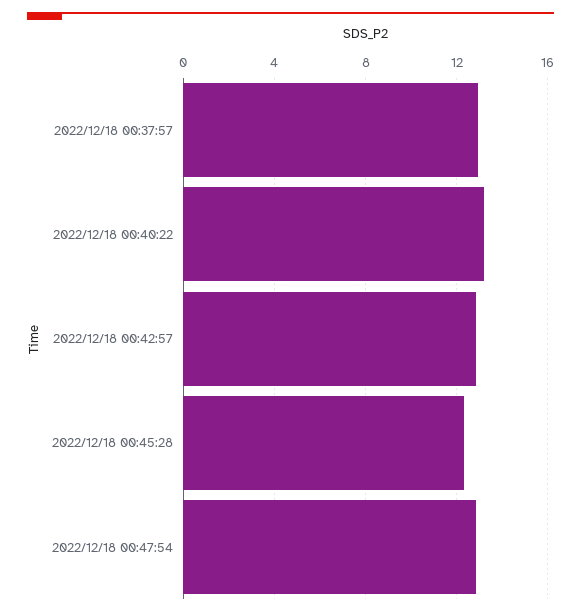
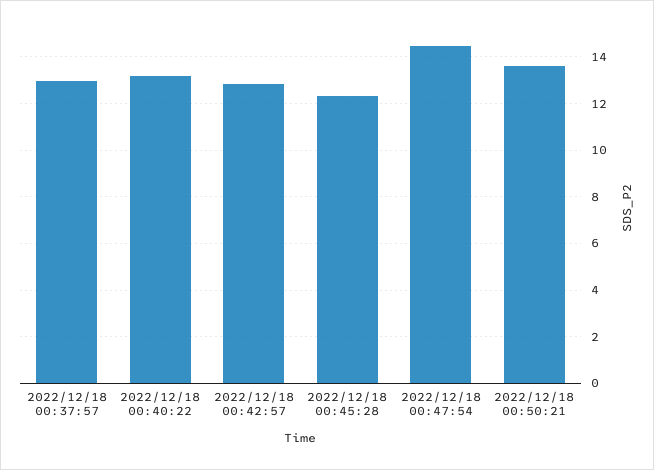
2022/12/18 00:47:54: 13 -> 14.5
2022/12/18 00:50:21: none -> 13.5

